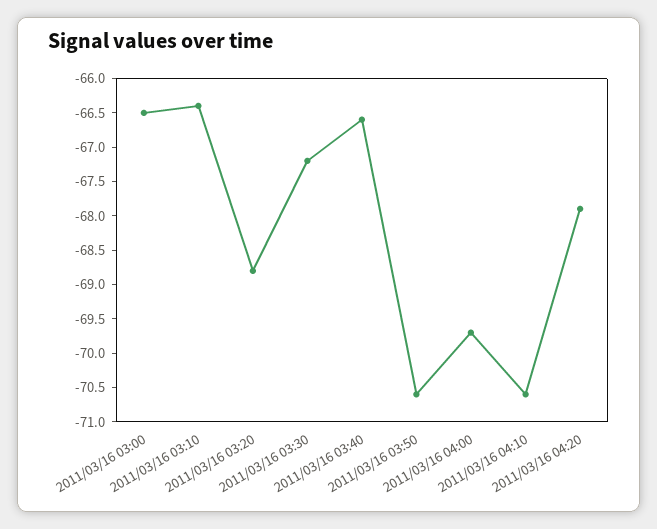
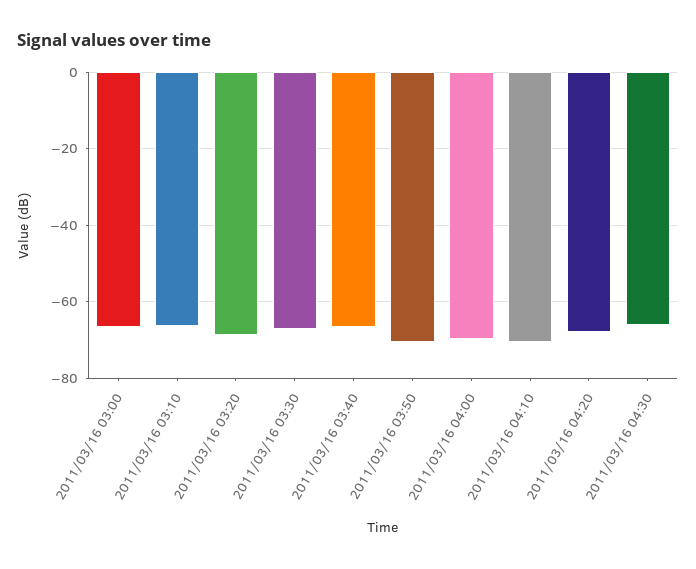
2011/03/16 04:30: none -> -66

